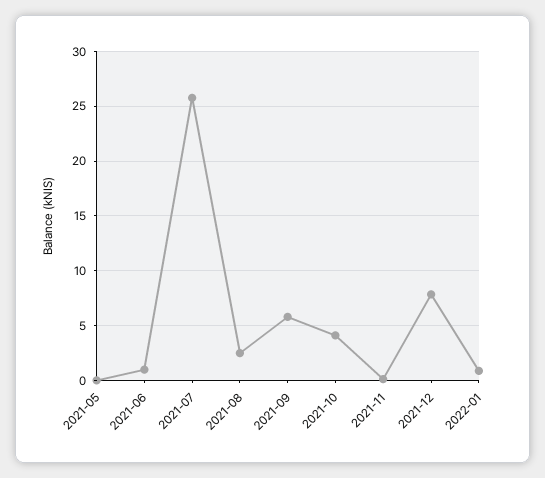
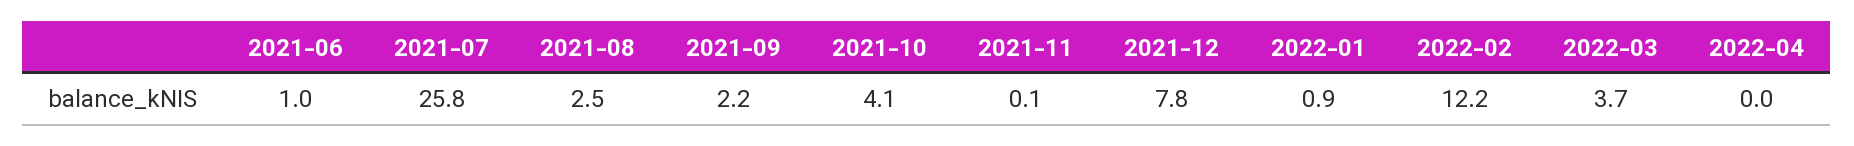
2021-05: 0 -> none
2021-09: 6 -> 2.2
2022-02: none -> 12.2
2022-03: none -> 3.7
2022-04: none -> 0

